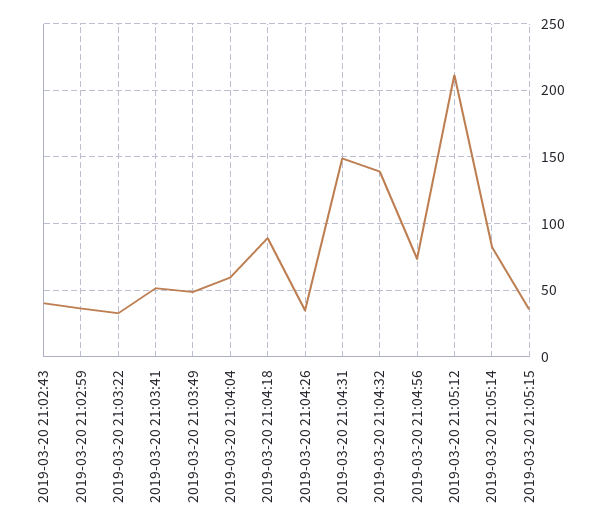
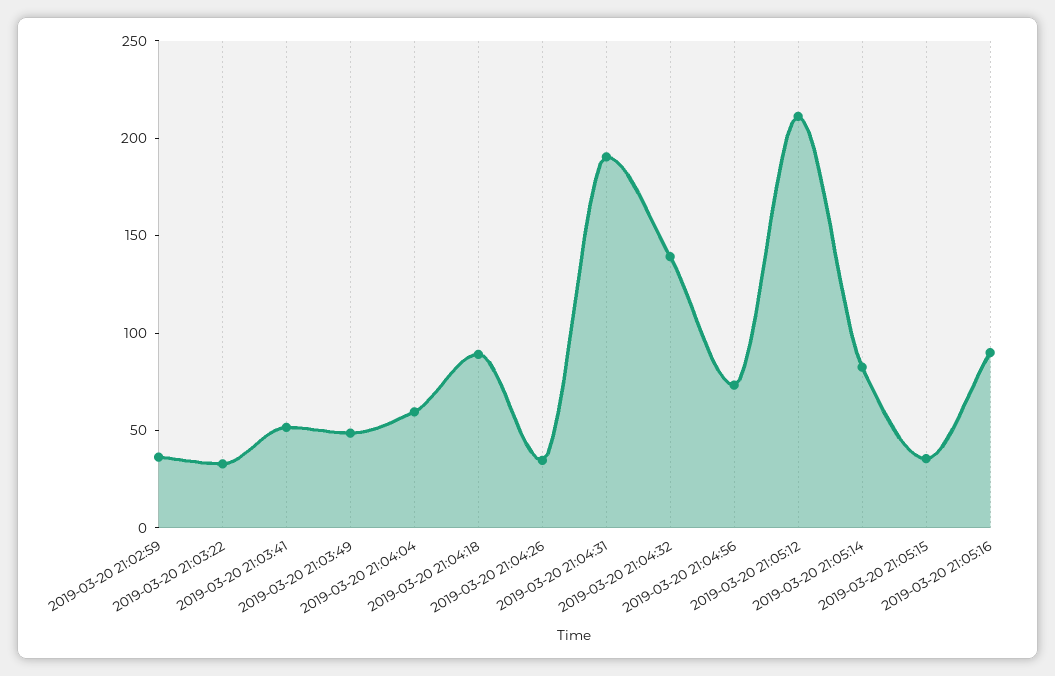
2019-03-20 21:02:43: 40 -> none
2019-03-20 21:04:31: 150 -> 190
2019-03-20 21:05:16: none -> 90

